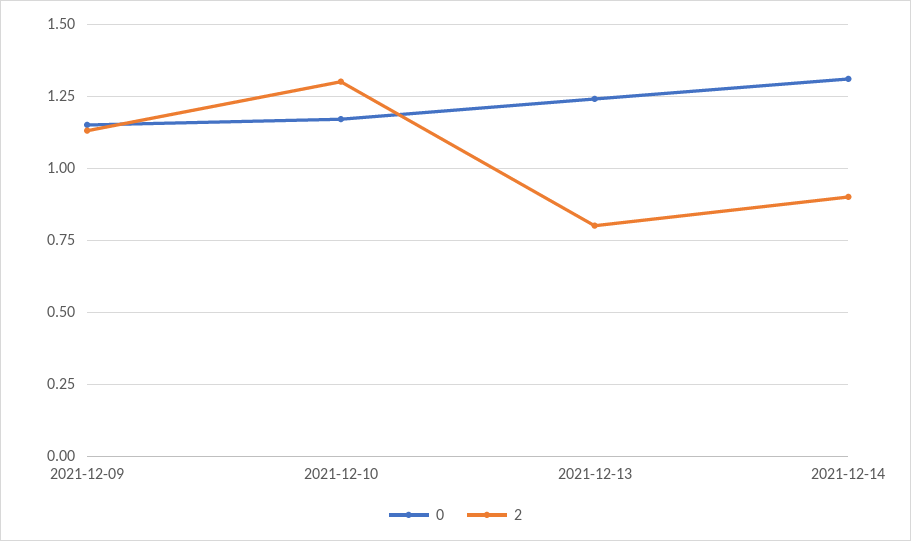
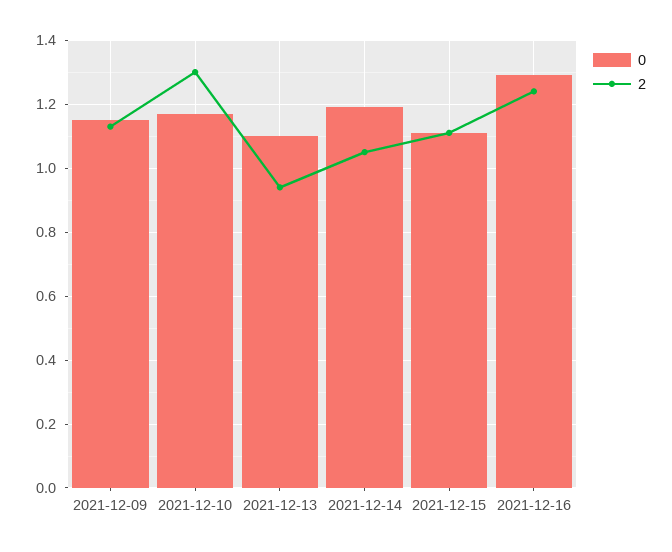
0, 2021-12-13: 1.25 -> 1.1
2, 2021-12-13: 0.8 -> 0.95
0, 2021-12-14: 1.3 -> 1.2
2, 2021-12-14: 0.9 -> 1.05
0, 2021-12-15: none -> 1.1
2, 2021-12-15: none -> 1.1
0, 2021-12-16: none -> 1.3
2, 2021-12-16: none -> 1.25

